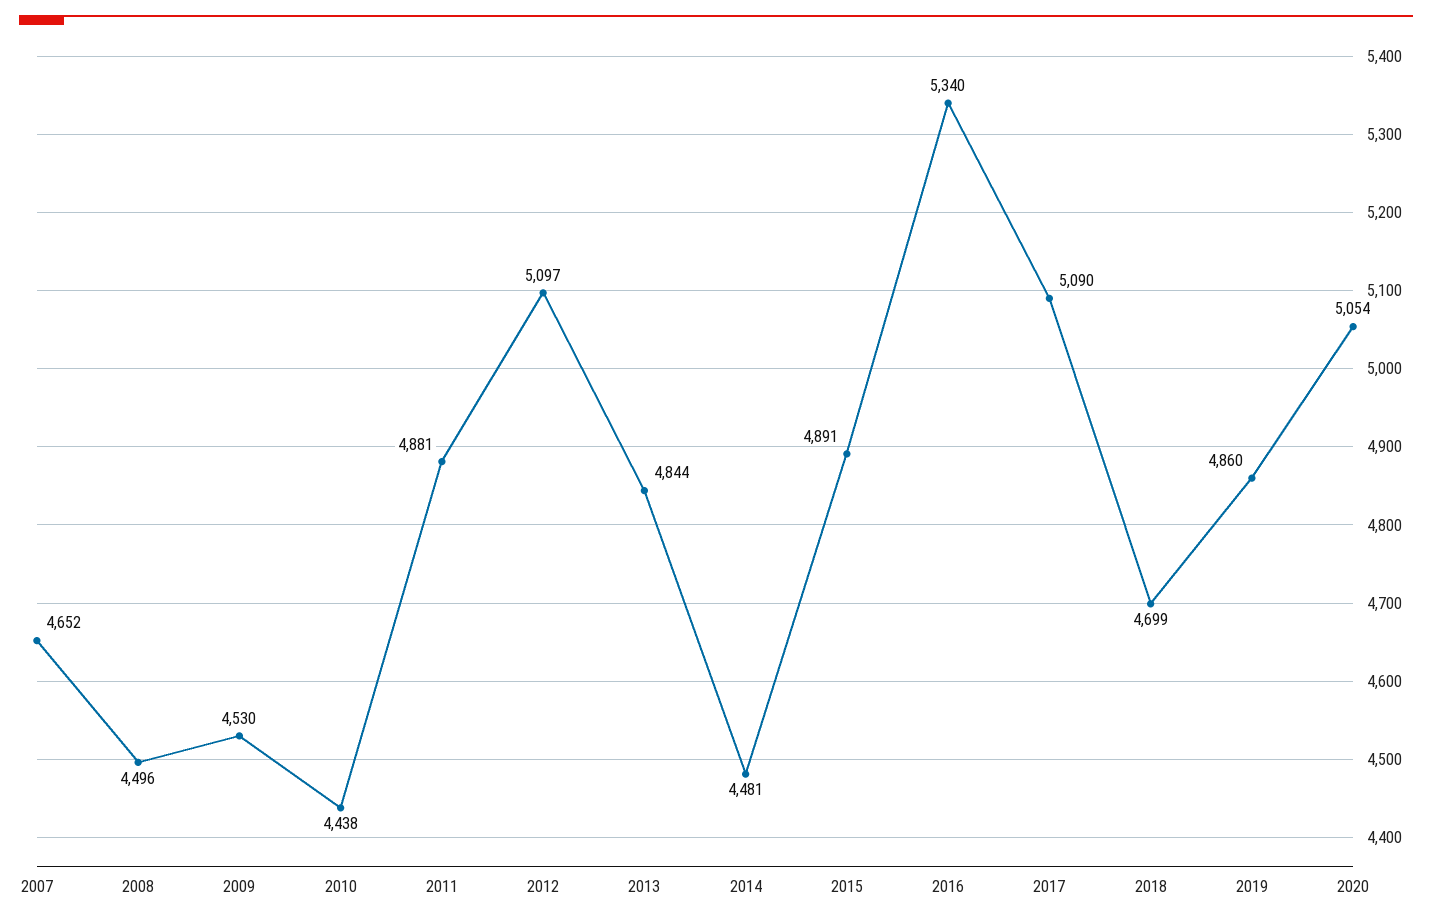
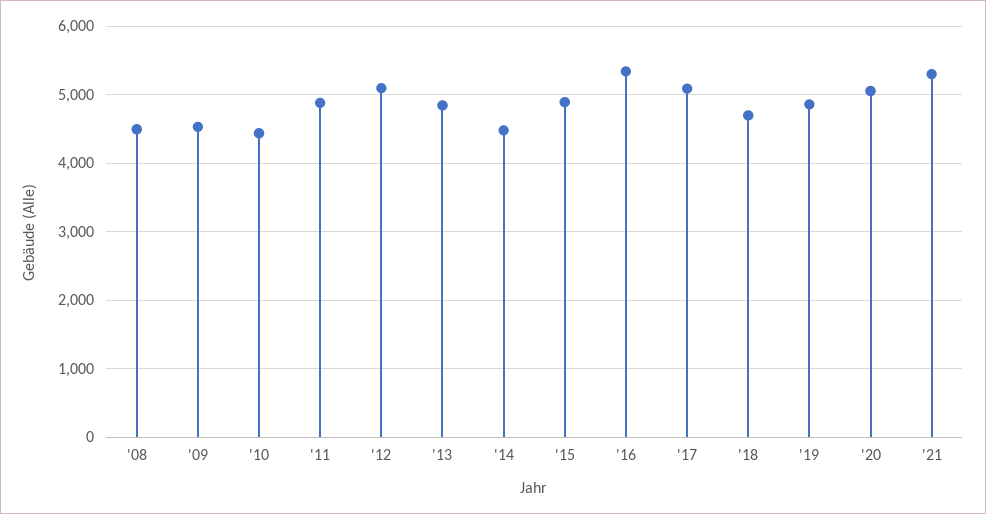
2007: 4652 -> none
'21: none -> 5300

